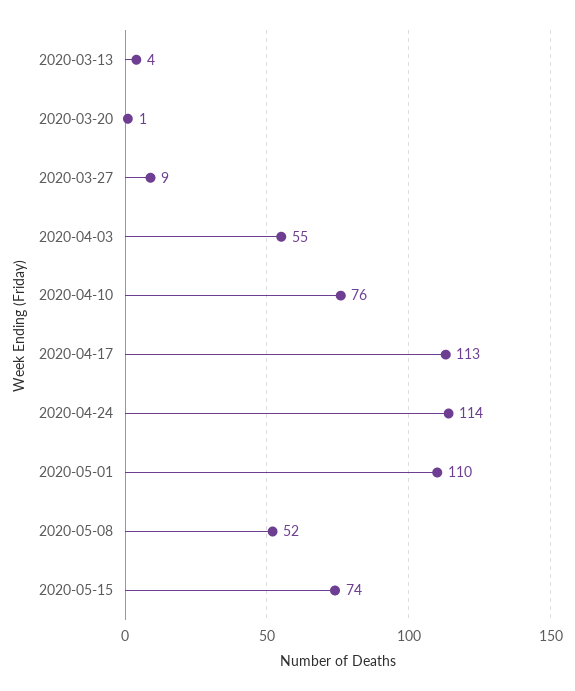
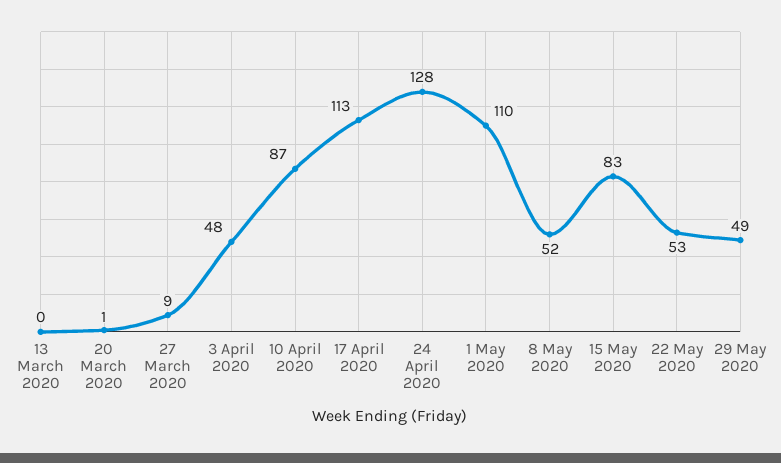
2020-03-13: 4 -> 0
2020-04-03: 55 -> 48
2020-04-10: 76 -> 87
2020-04-24: 114 -> 128
2020-05-15: 74 -> 83
22 May 2020: none -> 53
29 May 2020: none -> 49

